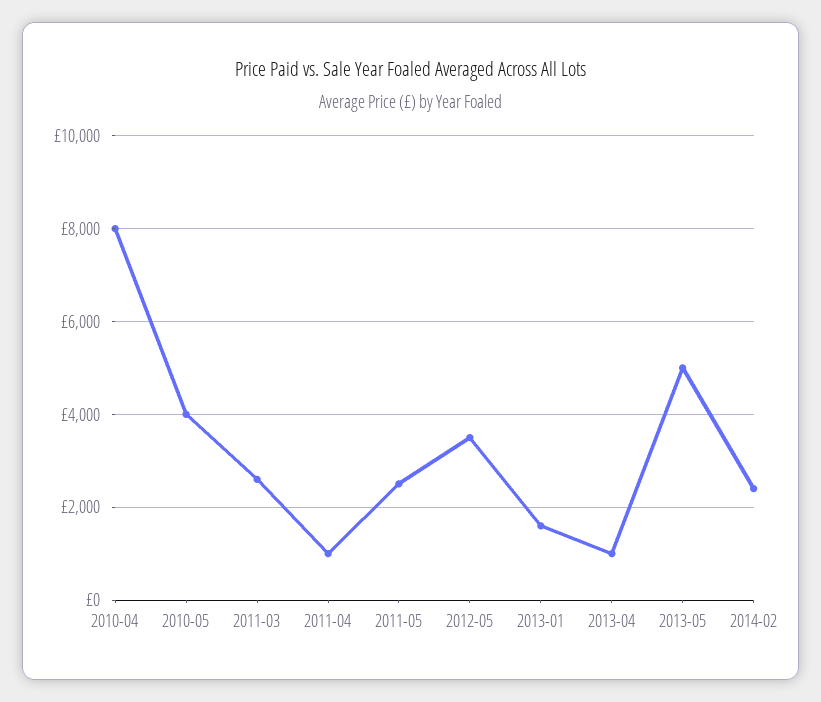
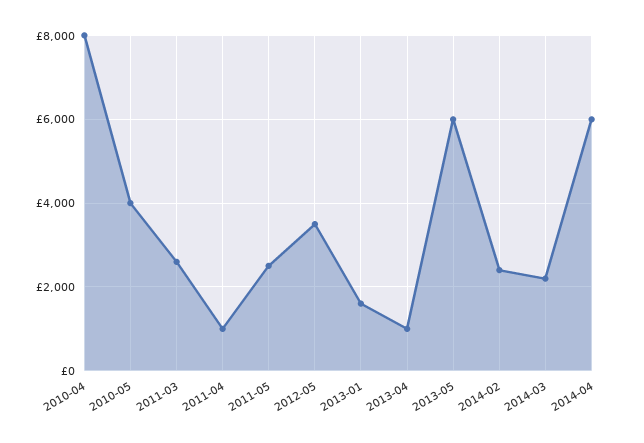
2013-05: 5000 -> 6000
2014-03: none -> 2200
2014-04: none -> 6000

